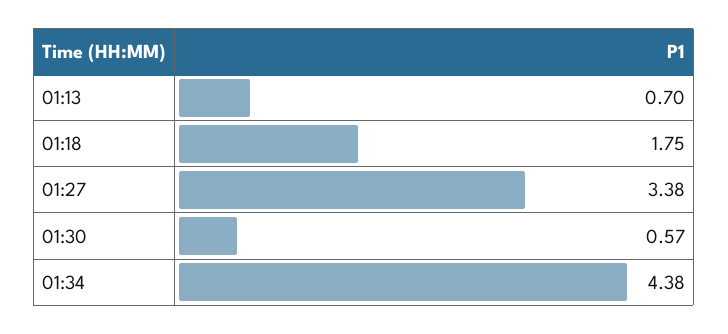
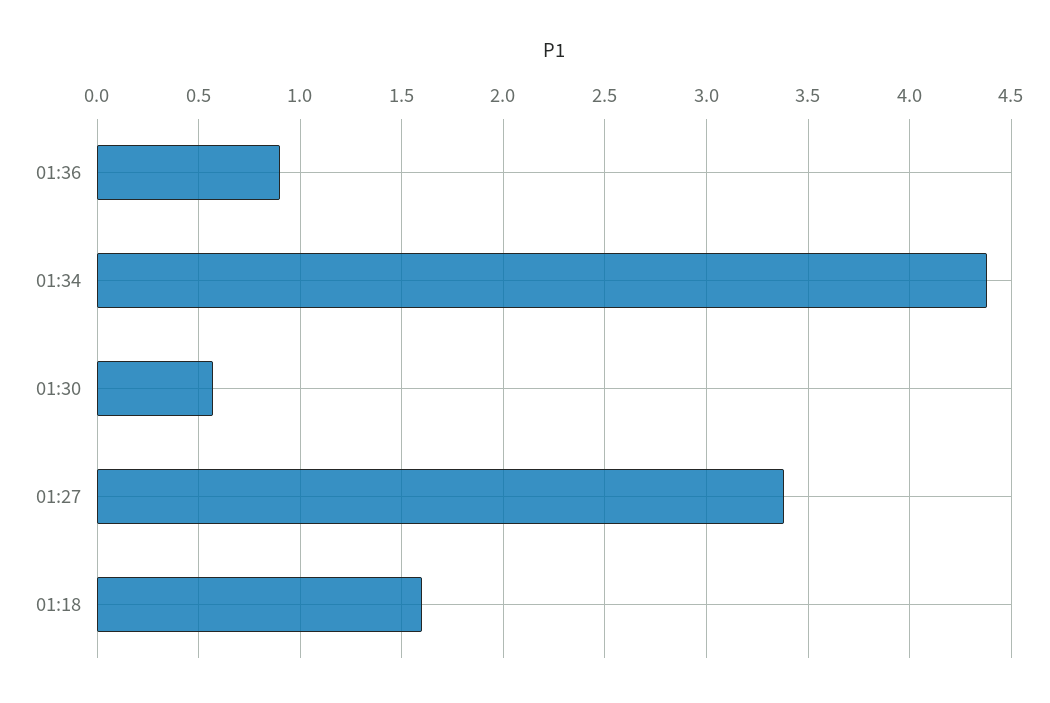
01:13: 0.7 -> none
01:18: 1.75 -> 1.6
01:36: none -> 0.9

